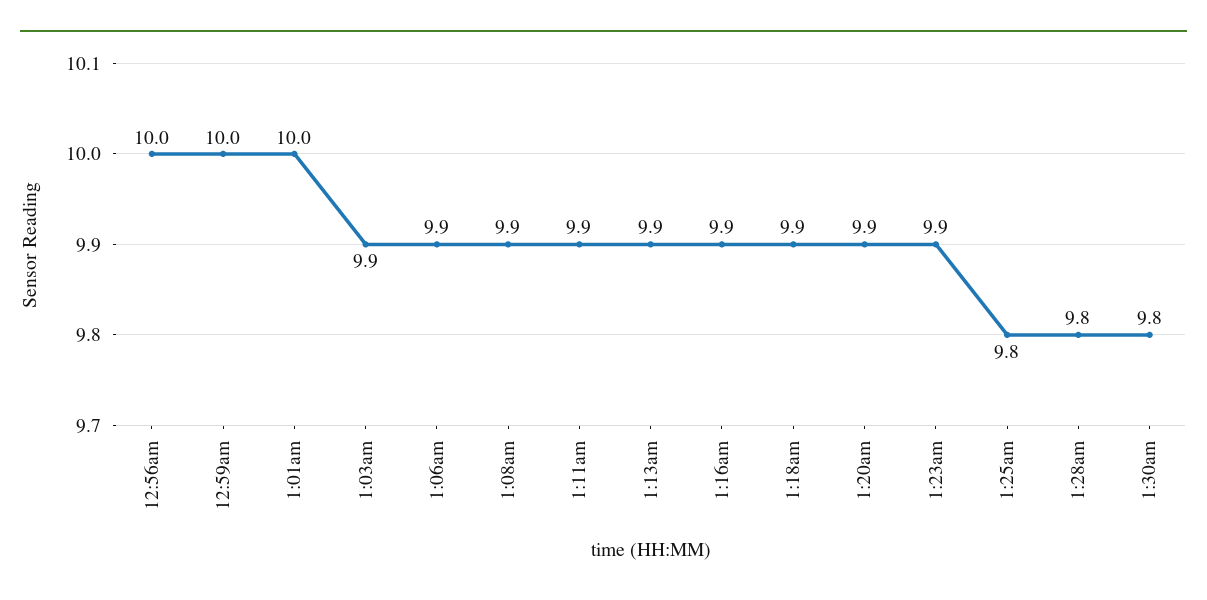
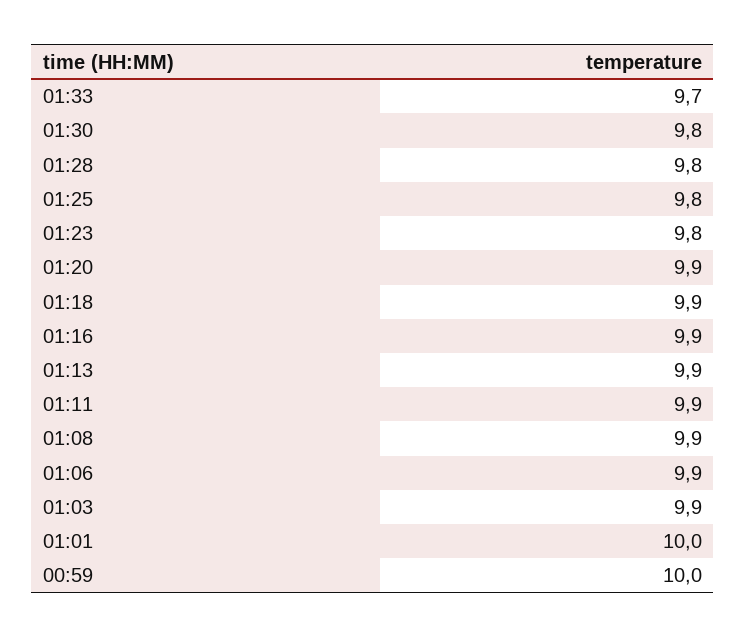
12:56am: 10 -> none
1:23am: 9.9 -> 9.8
01:33: none -> 9.7

